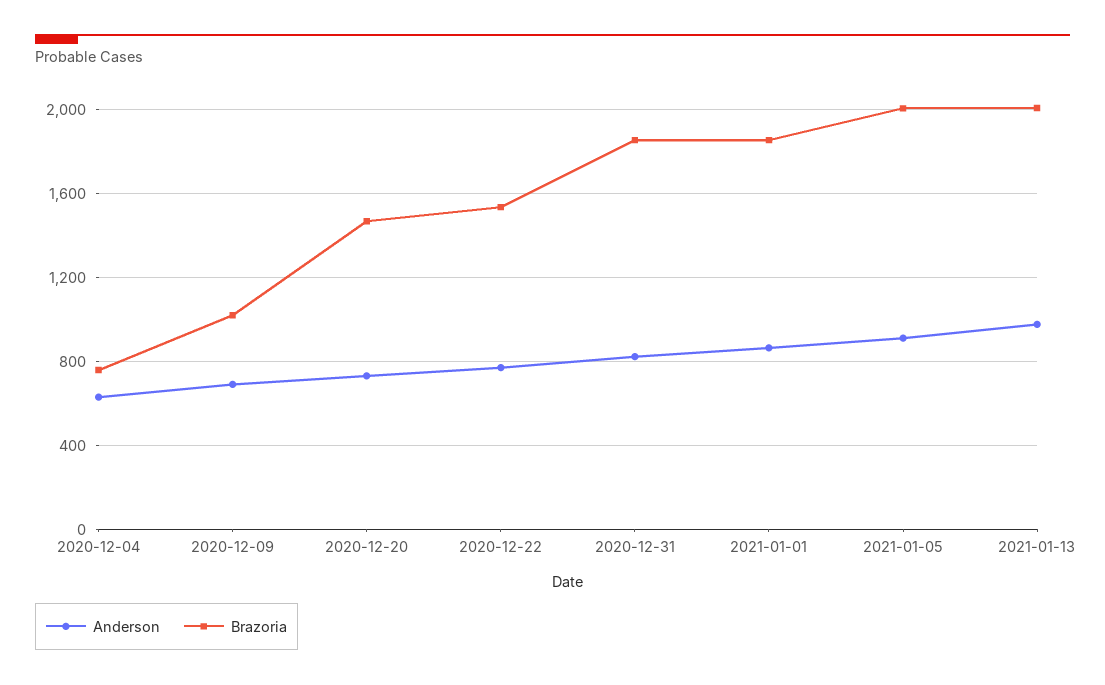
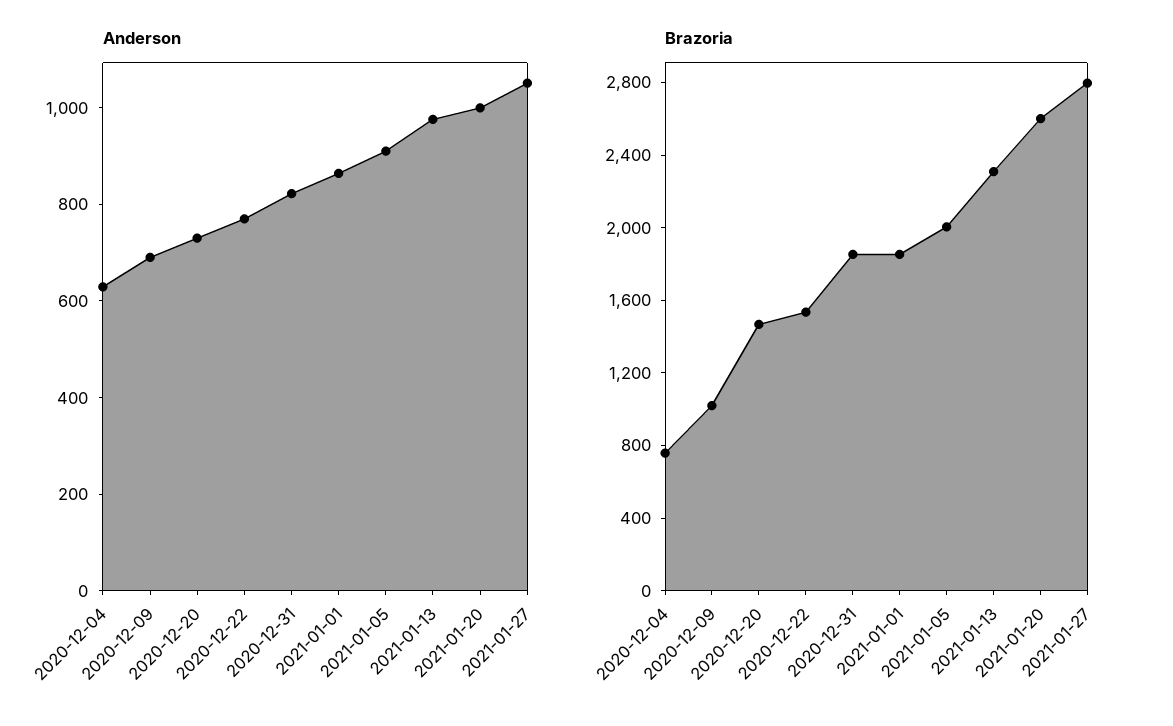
Brazoria, 2021-01-13: 2000 -> 2300
Anderson, 2021-01-20: none -> 1000
Anderson, 2021-01-27: none -> 1050
Brazoria, 2021-01-20: none -> 2600
Brazoria, 2021-01-27: none -> 2800

